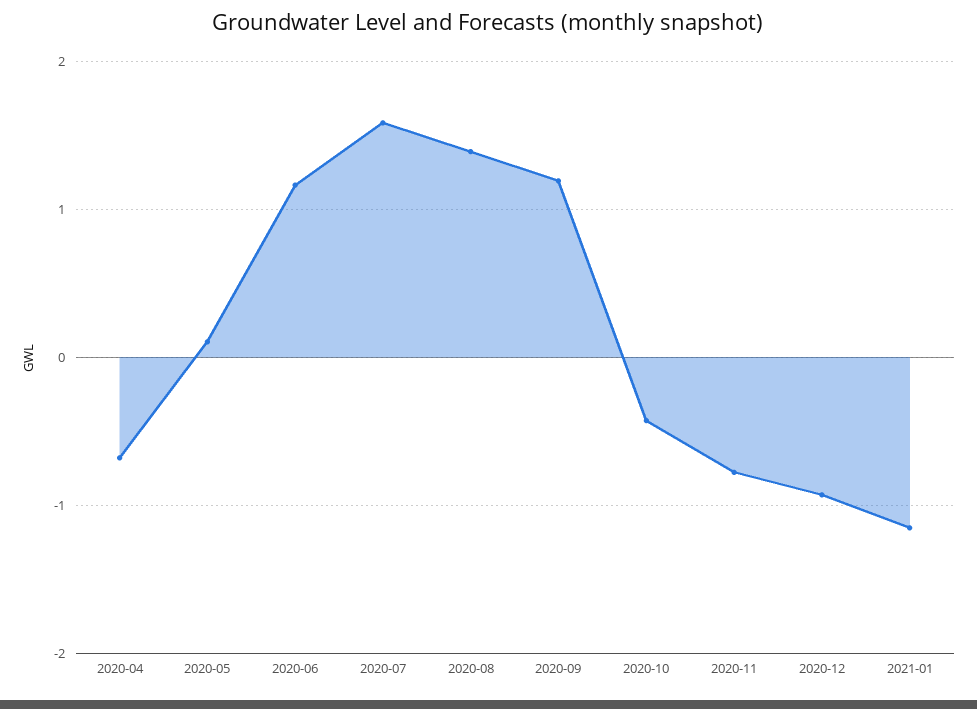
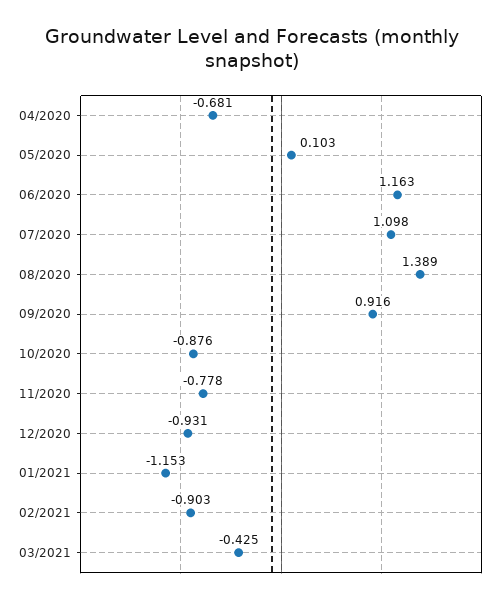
2020-07: 1.6 -> 1.098
2020-09: 1.2 -> 0.916
2020-10: -0.4 -> -0.876
02/2021: none -> -0.903
03/2021: none -> -0.425

